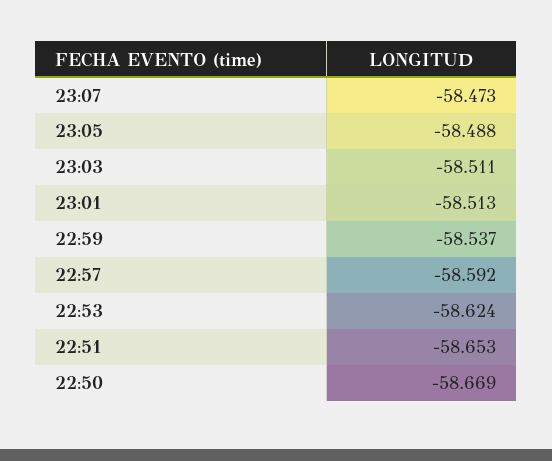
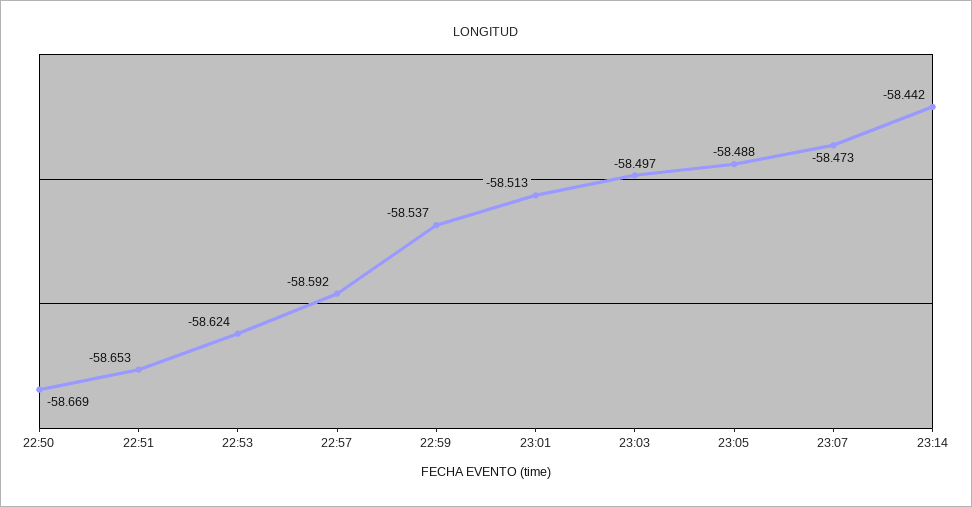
23:03: -58.511 -> -58.497
23:14: none -> -58.442

